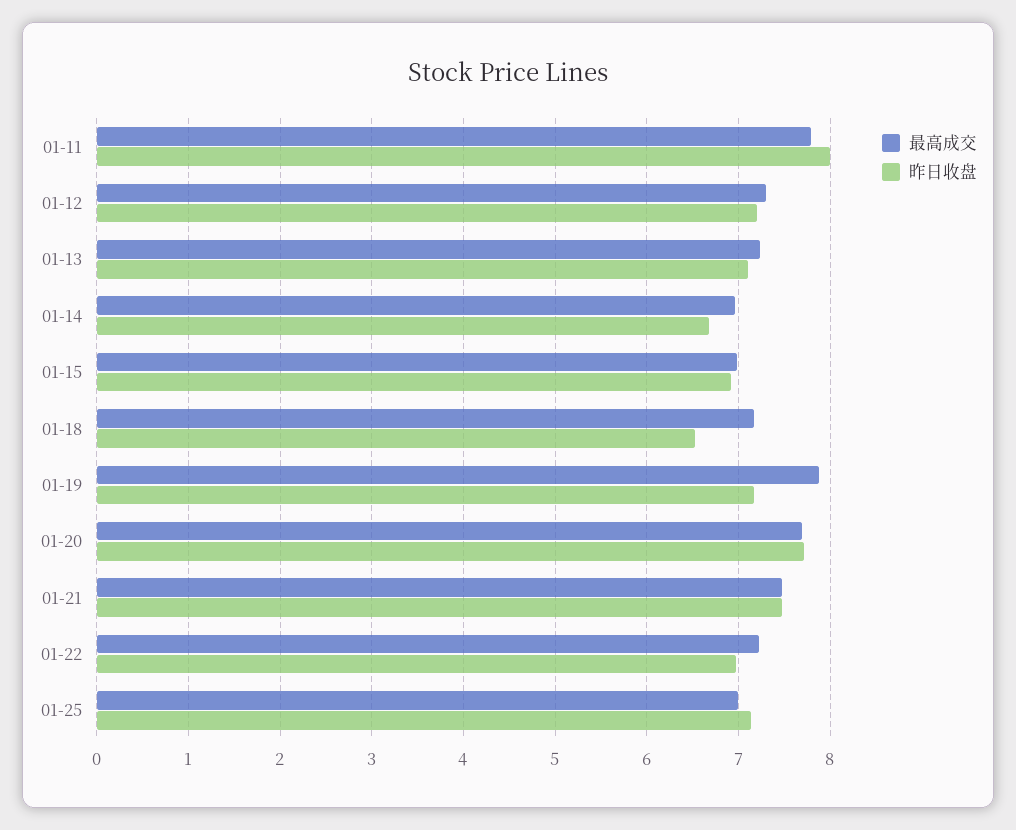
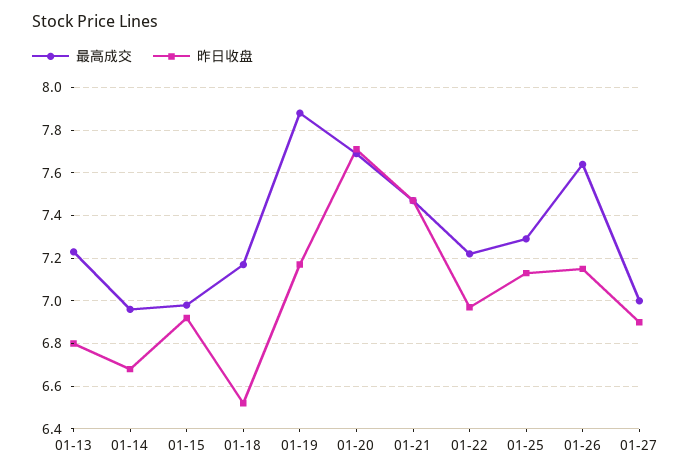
最高成交, 01-11: 7.8 -> none
昨日收盘, 01-11: 8 -> none
最高成交, 01-12: 7.3 -> none
昨日收盘, 01-12: 7.2 -> none
昨日收盘, 01-13: 7.1 -> 6.8
最高成交, 01-25: 7 -> 7.3
最高成交, 01-26: none -> 7.65
昨日收盘, 01-26: none -> 7.15
最高成交, 01-27: none -> 7
昨日收盘, 01-27: none -> 6.9

